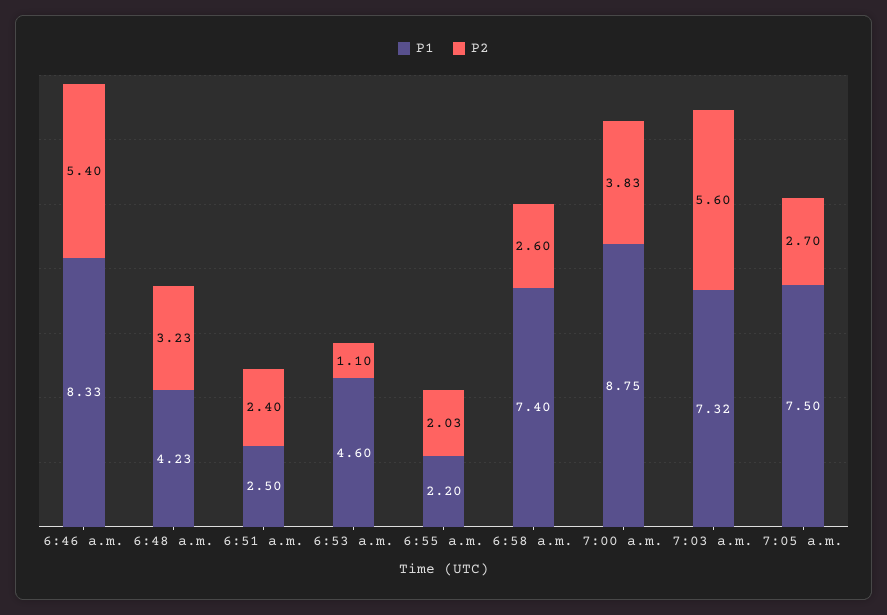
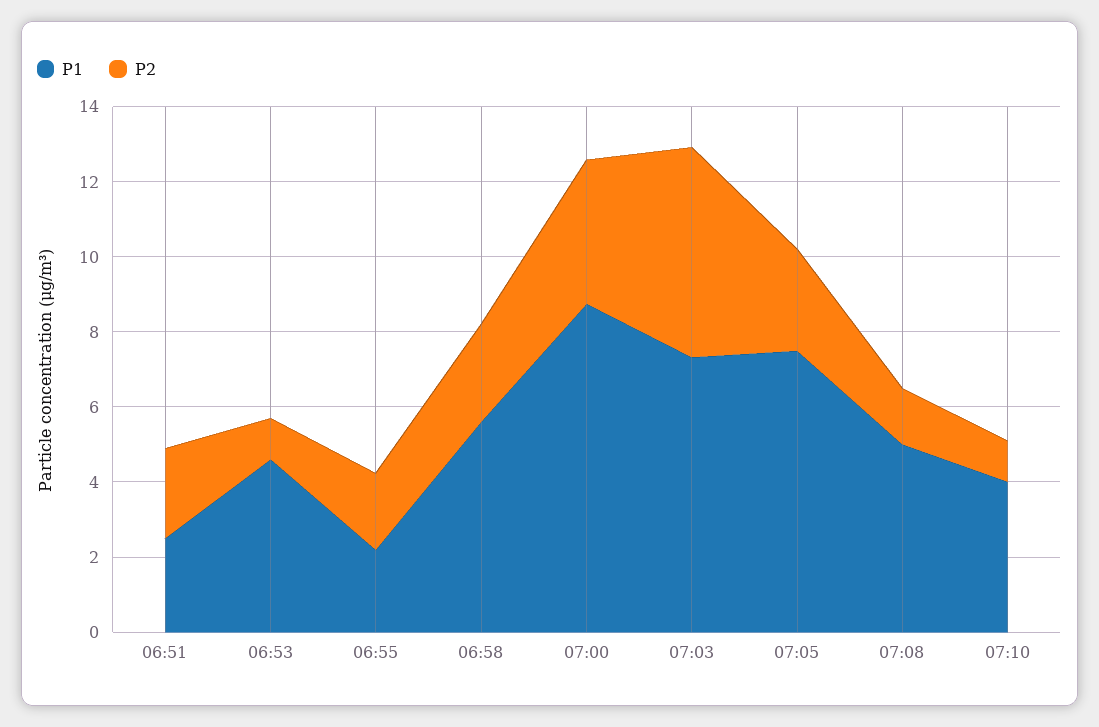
P1, 6:46 a.m.: 8.33 -> none
P2, 6:46 a.m.: 5.4 -> none
P1, 6:48 a.m.: 4.23 -> none
P2, 6:48 a.m.: 3.23 -> none
P1, 6:58 a.m.: 7.4 -> 5.5
P1, 07:08: none -> 5
P2, 07:08: none -> 1.5
P1, 07:10: none -> 4
P2, 07:10: none -> 1

